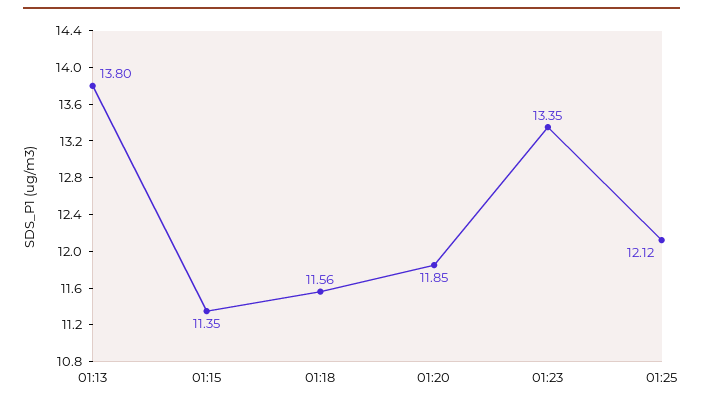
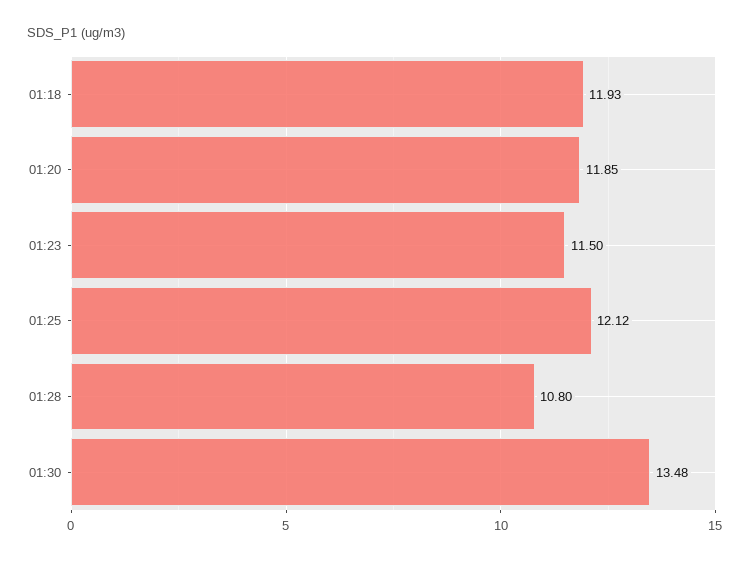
01:13: 13.8 -> none
01:15: 11.35 -> none
01:18: 11.56 -> 11.93
01:23: 13.35 -> 11.5
01:28: none -> 10.8
01:30: none -> 13.48

